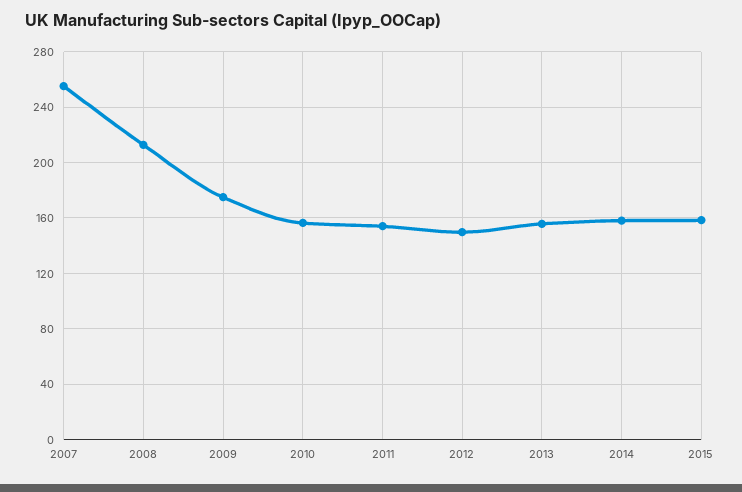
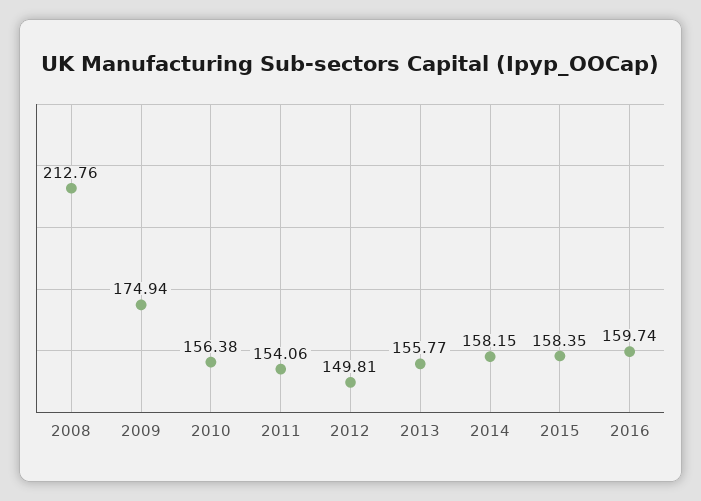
2007: 255 -> none
2016: none -> 159.74

